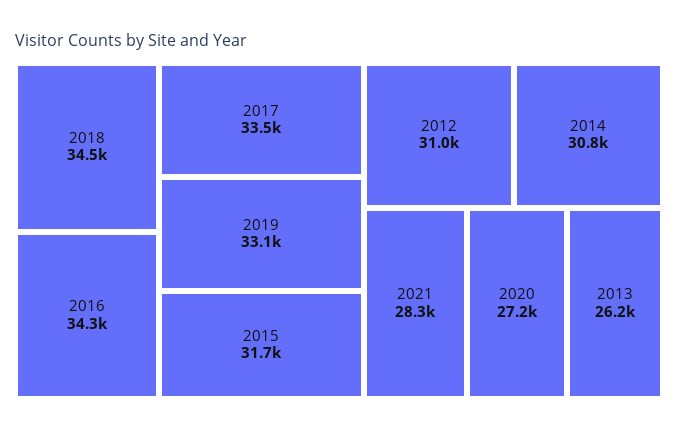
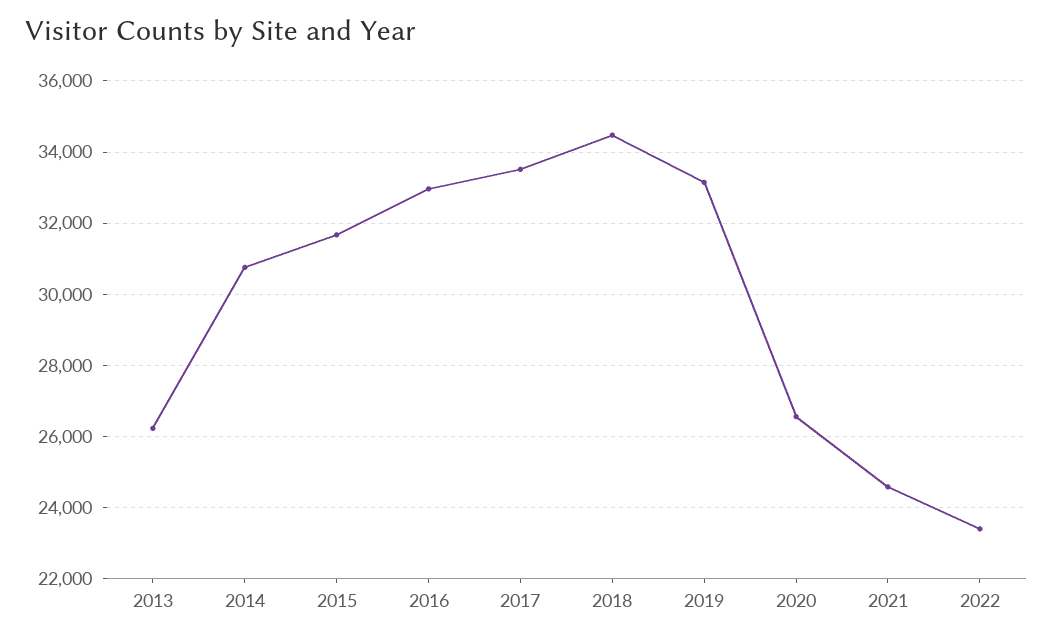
2016: 34300 -> 33000
2012: 31000 -> none
2021: 28300 -> 24600
2020: 27200 -> 26600
2022: none -> 23400

